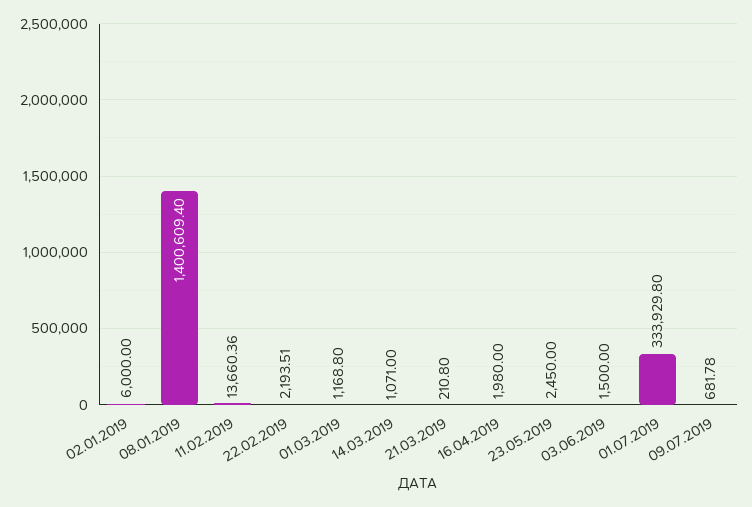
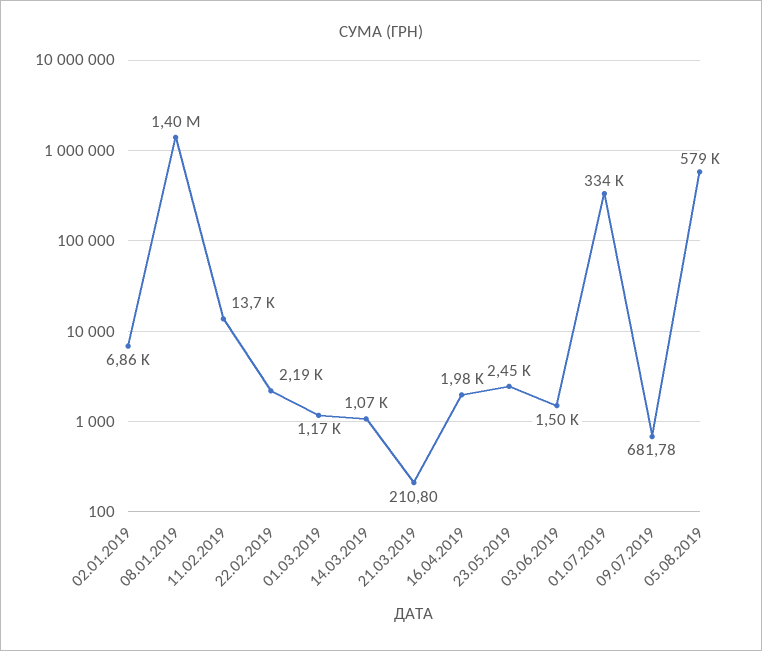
02.01.2019: 6000 -> 6860
05.08.2019: none -> 579000

